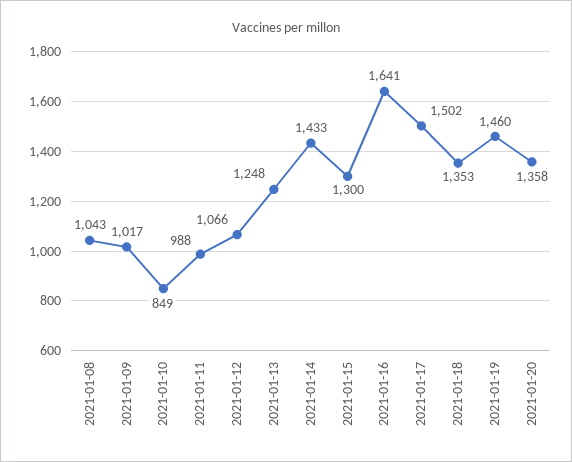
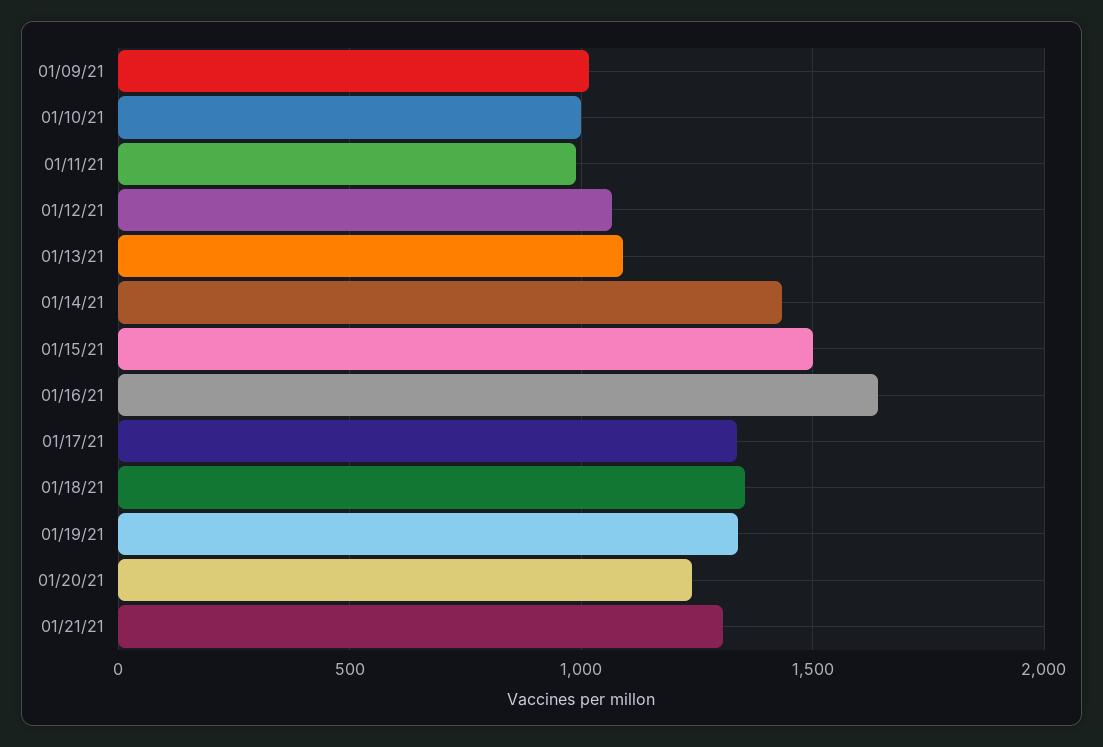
2021-01-08: 1043 -> none
2021-01-10: 849 -> 1000
2021-01-13: 1248 -> 1100
2021-01-15: 1300 -> 1500
2021-01-17: 1502 -> 1350
2021-01-19: 1460 -> 1350
2021-01-20: 1358 -> 1250
01/21/21: none -> 1300

